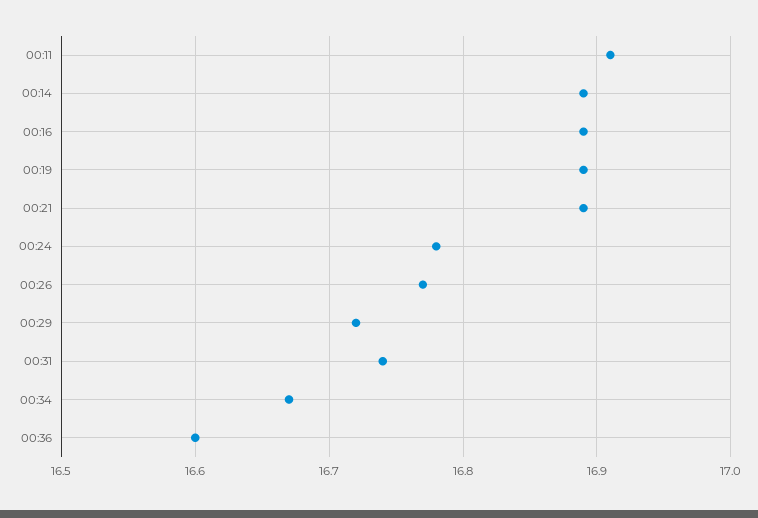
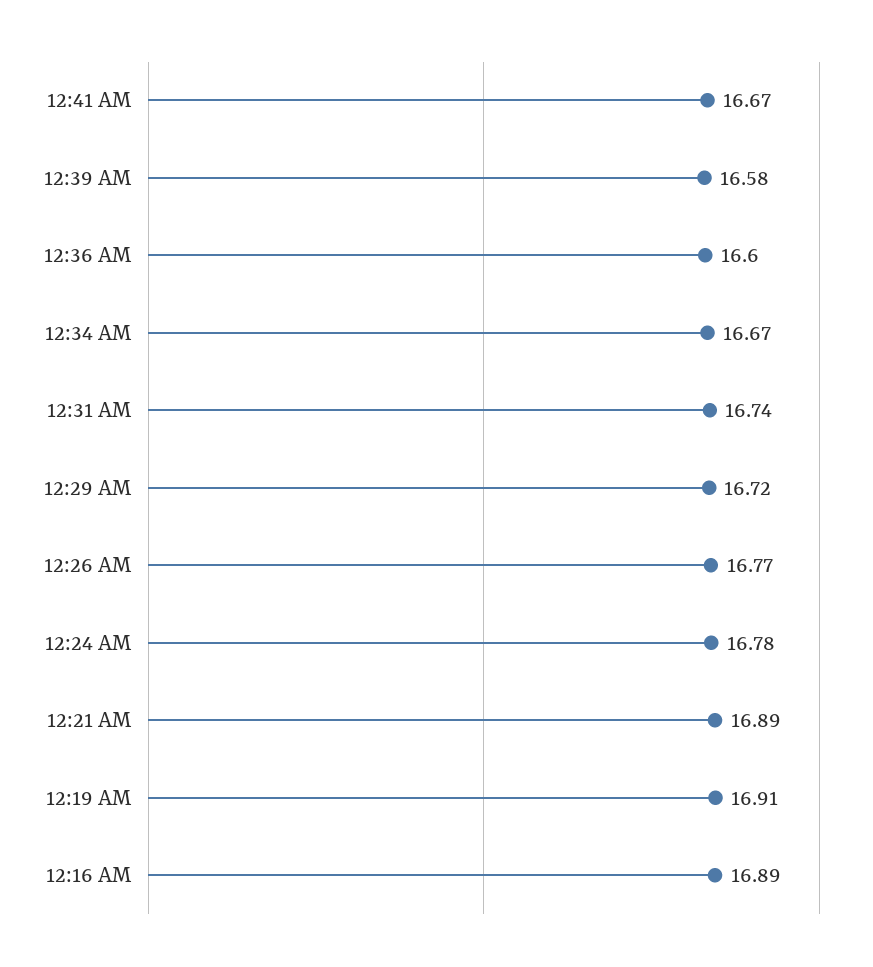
00:11: 16.91 -> none
00:14: 16.89 -> none
00:19: 16.89 -> 16.91
12:41 AM: none -> 16.67
12:39 AM: none -> 16.58

